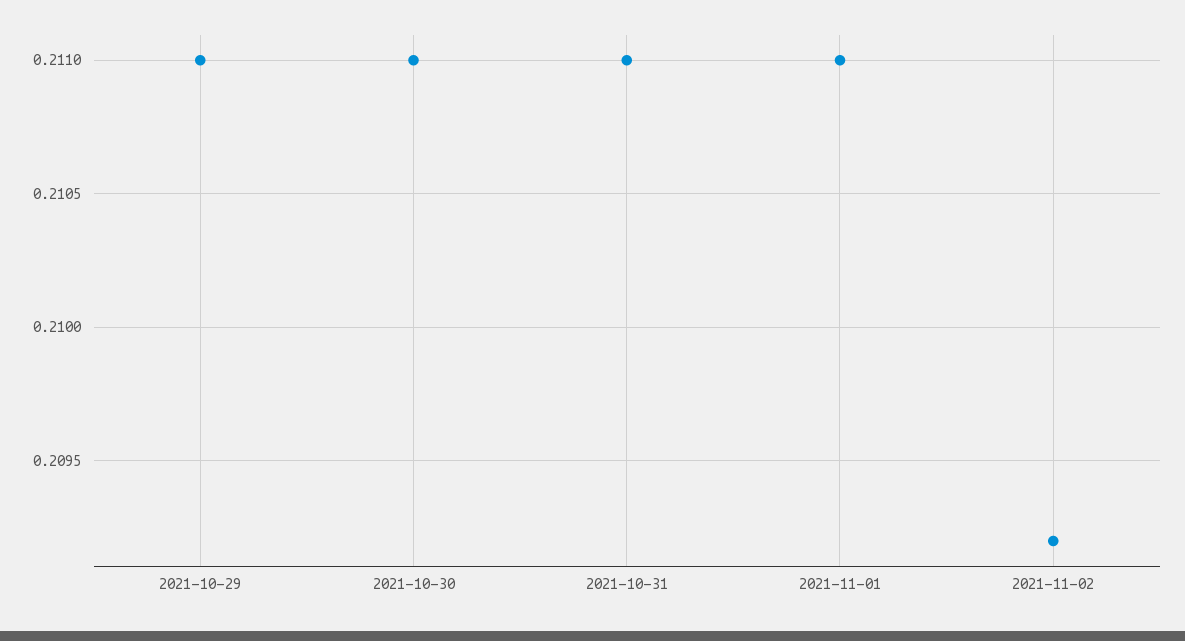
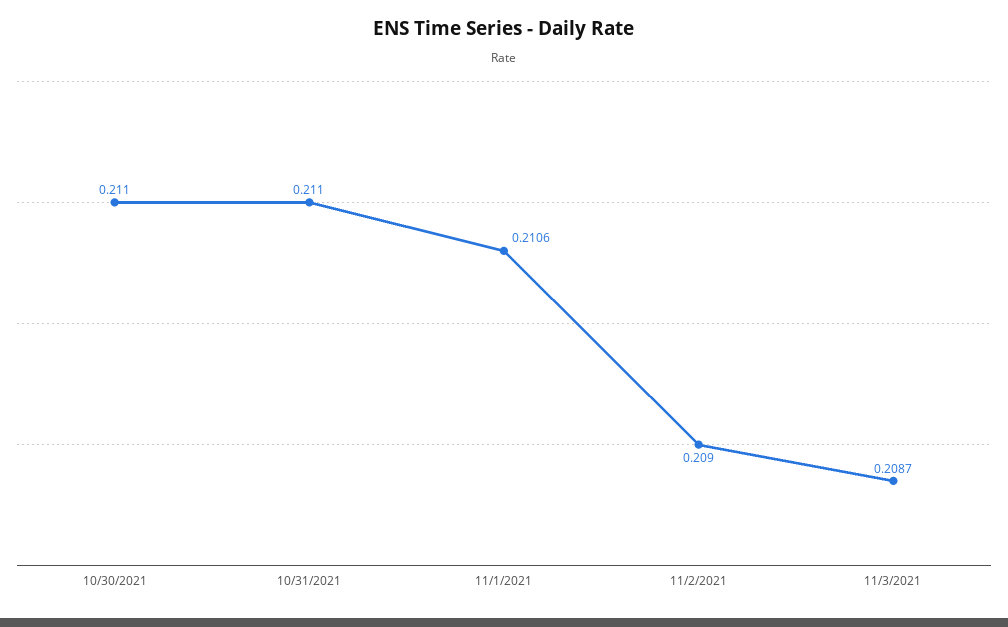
2021-10-29: 0.211 -> none
2021-11-01: 0.211 -> 0.2106
2021-11-02: 0.2092 -> 0.209
11/3/2021: none -> 0.2087

